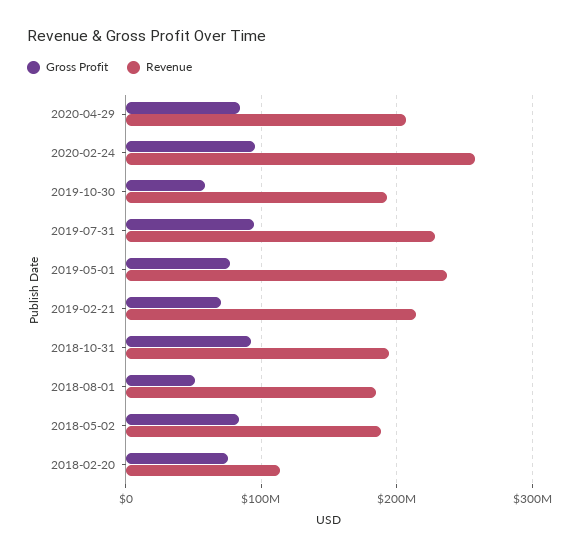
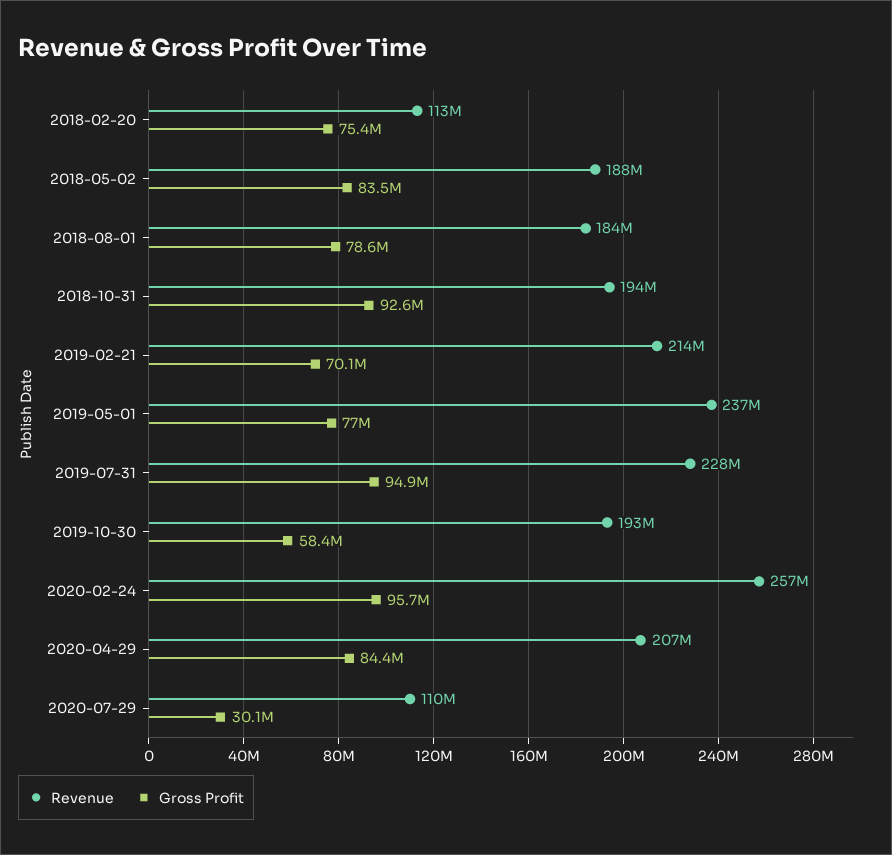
Gross Profit, 2018-08-01: 50000000 -> 78600000
Revenue, 2020-07-29: none -> 110000000
Gross Profit, 2020-07-29: none -> 30100000

